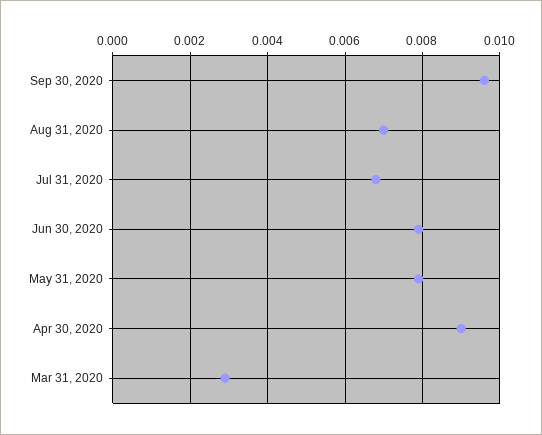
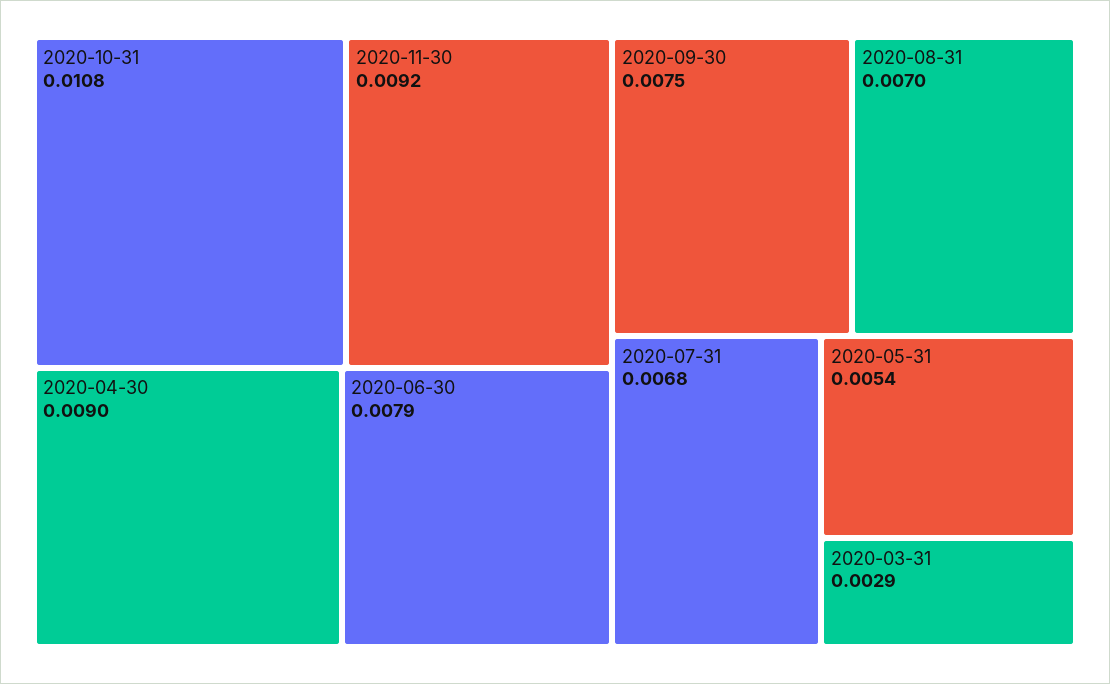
Sep 30, 2020: 0.0095 -> 0.0075
May 31, 2020: 0.008 -> 0.0054
2020-10-31: none -> 0.0108
2020-11-30: none -> 0.0092

